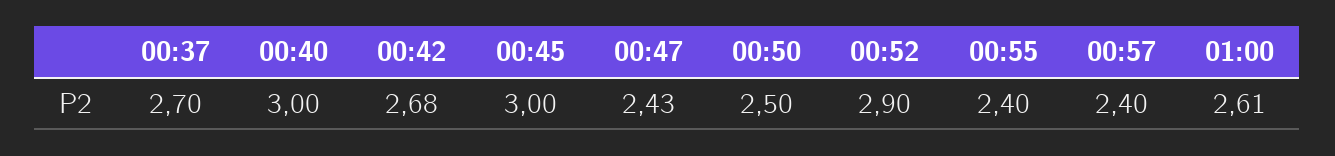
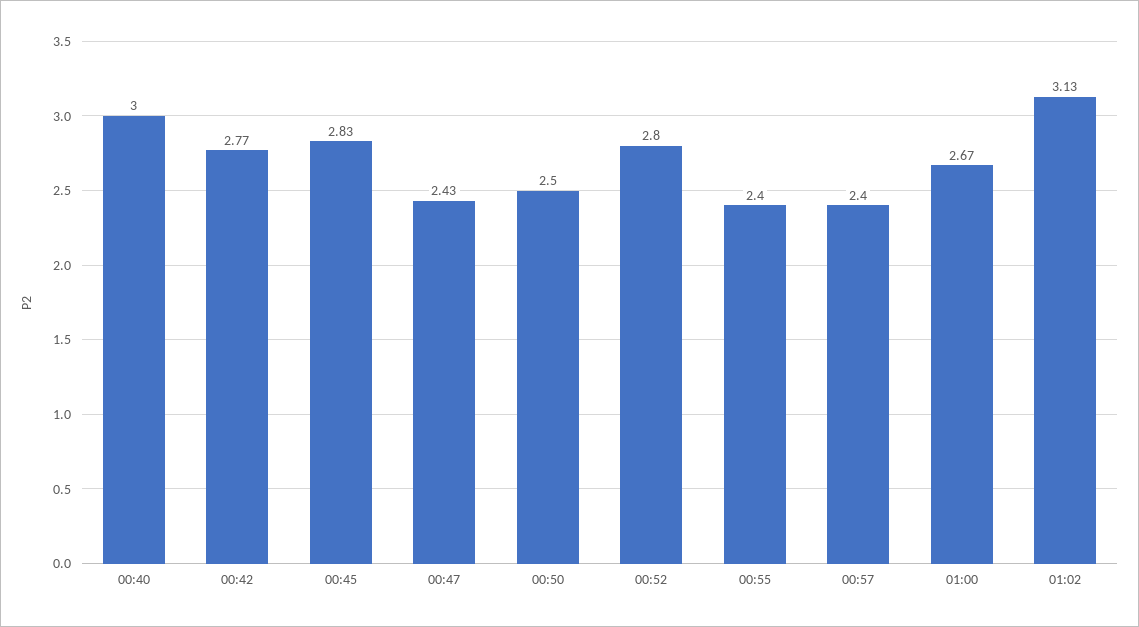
00:37: 2.7 -> none
00:42: 2.68 -> 2.77
00:45: 3 -> 2.83
00:52: 2.9 -> 2.8
01:00: 2.61 -> 2.67
01:02: none -> 3.13

